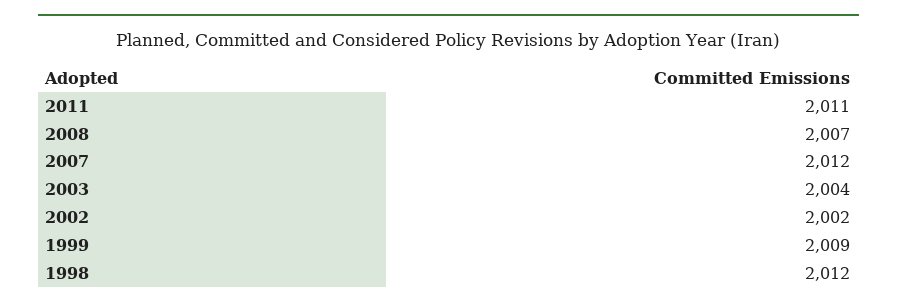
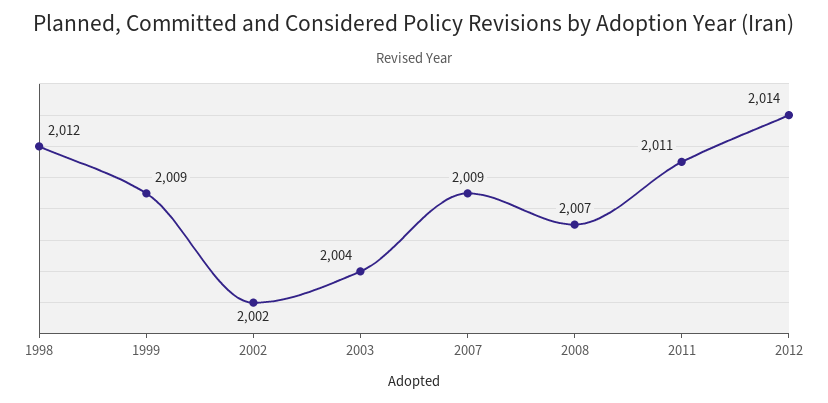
2007: 2012 -> 2009
2012: none -> 2014

